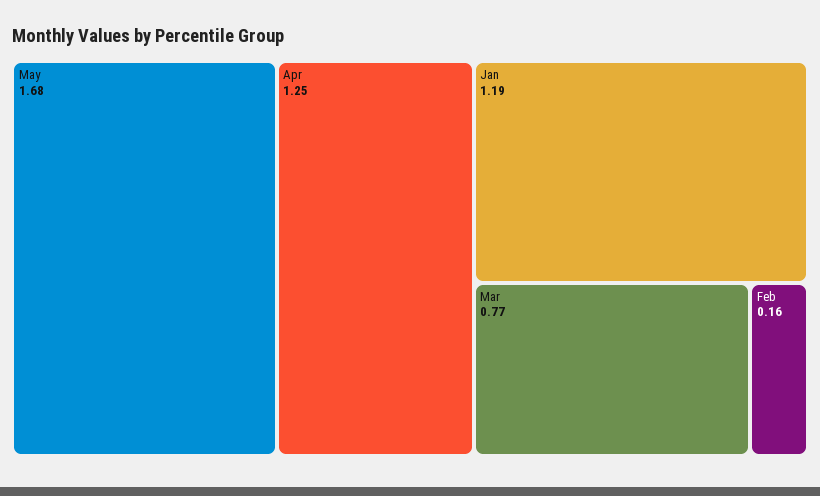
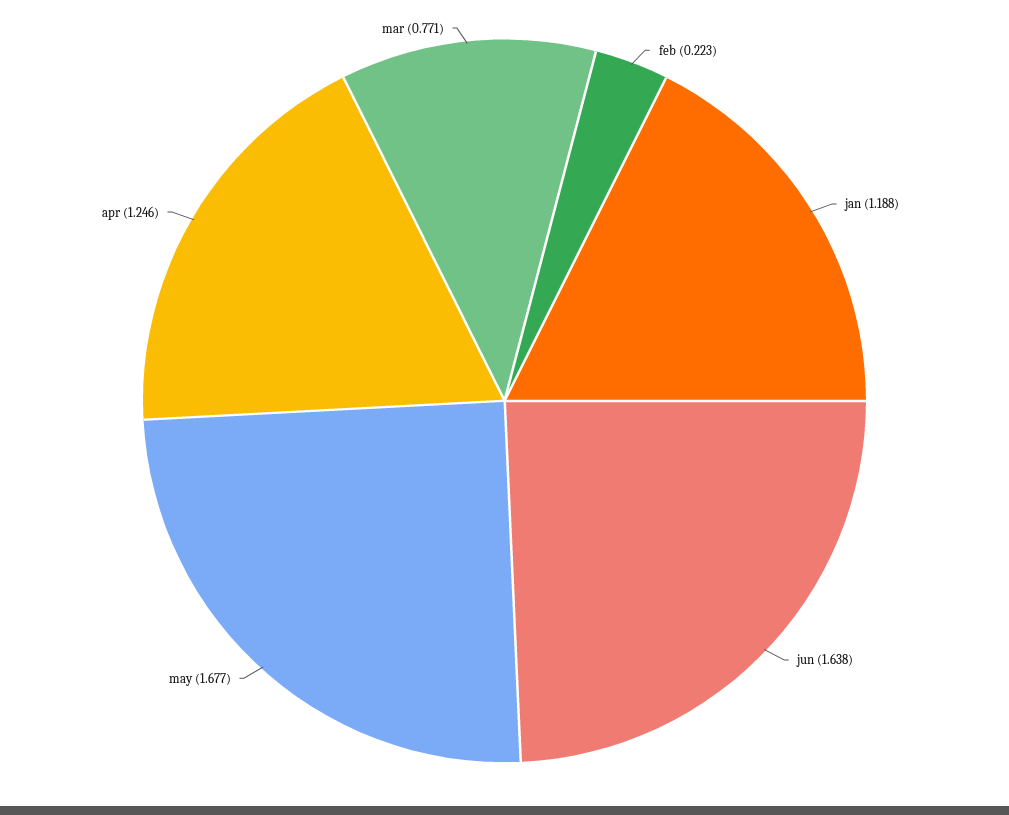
Feb: 0.16 -> 0.223
jun: none -> 1.638

